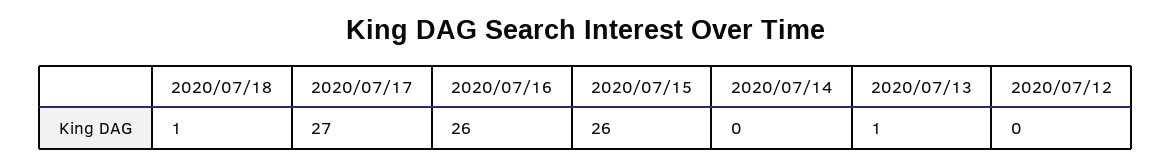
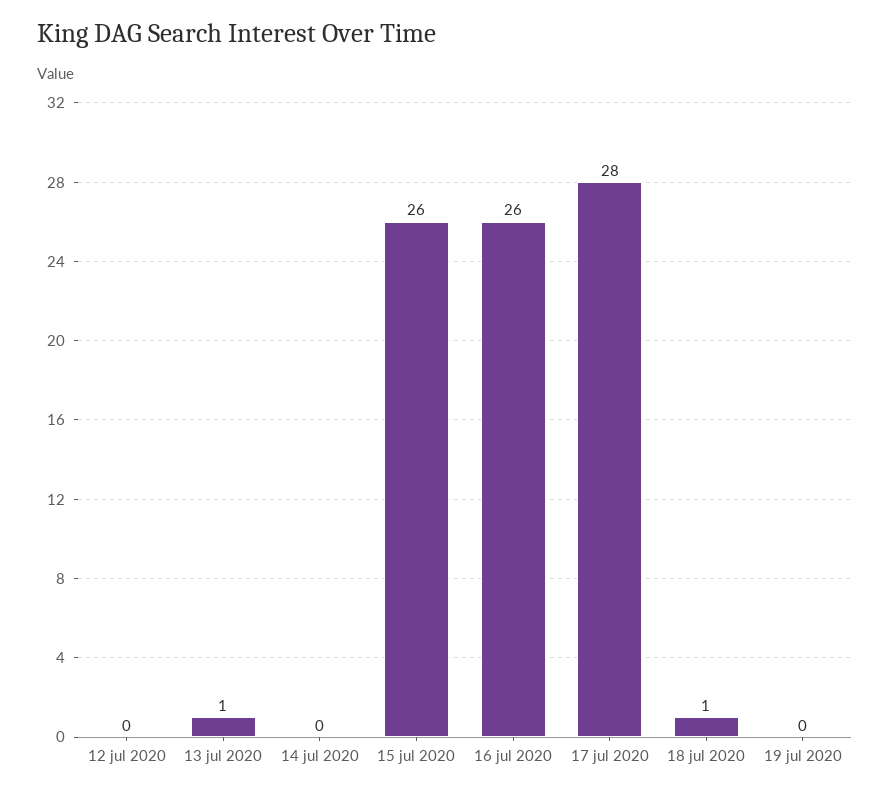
2020/07/17: 27 -> 28
19 jul 2020: none -> 0

